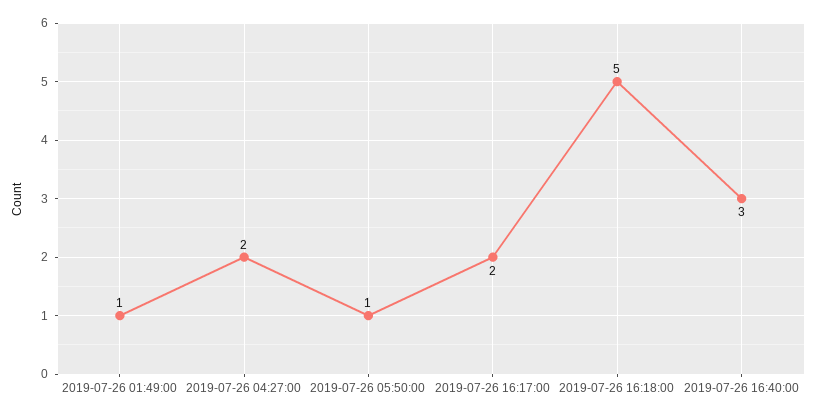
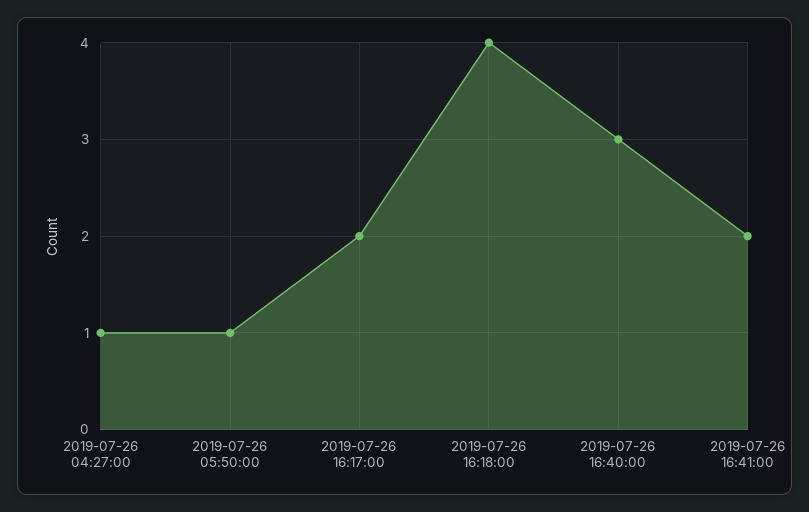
2019-07-26 01:49:00: 1 -> none
2019-07-26 04:27:00: 2 -> 1
2019-07-26 16:18:00: 5 -> 4
2019-07-26 16:41:00: none -> 2

